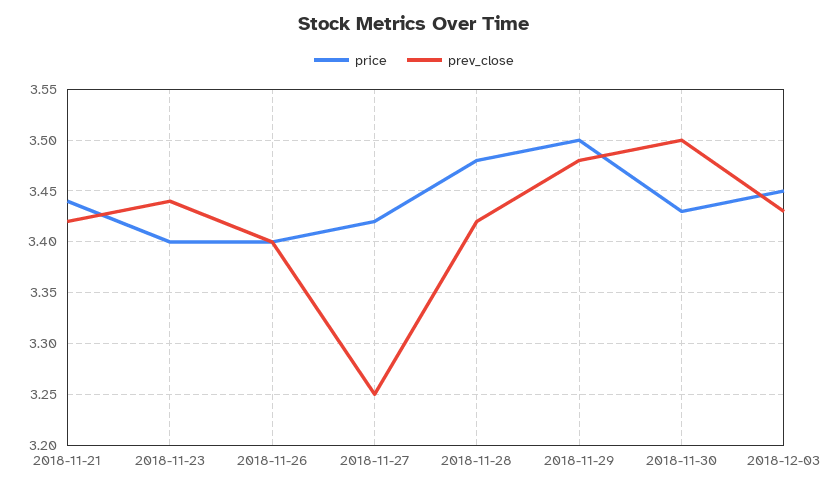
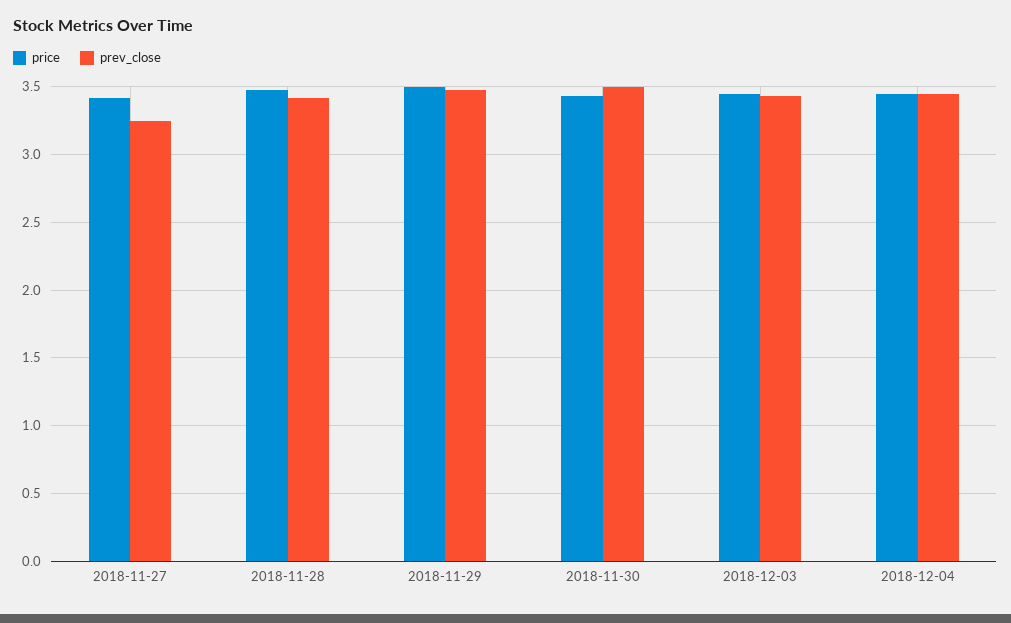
price, 2018-11-21: 3.44 -> none
prev_close, 2018-11-21: 3.42 -> none
price, 2018-11-23: 3.4 -> none
prev_close, 2018-11-23: 3.44 -> none
price, 2018-11-26: 3.4 -> none
prev_close, 2018-11-26: 3.4 -> none
price, 2018-12-04: none -> 3.45
prev_close, 2018-12-04: none -> 3.45

